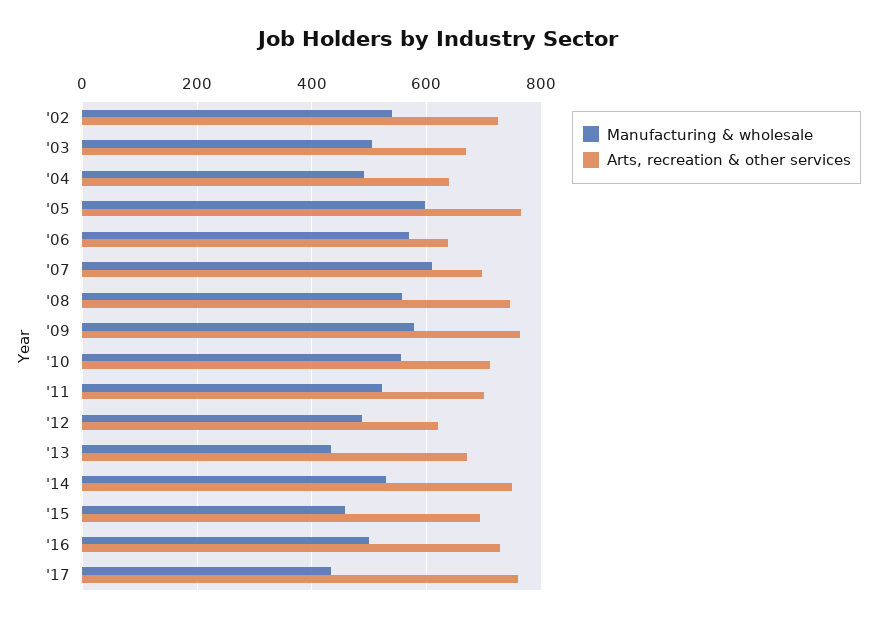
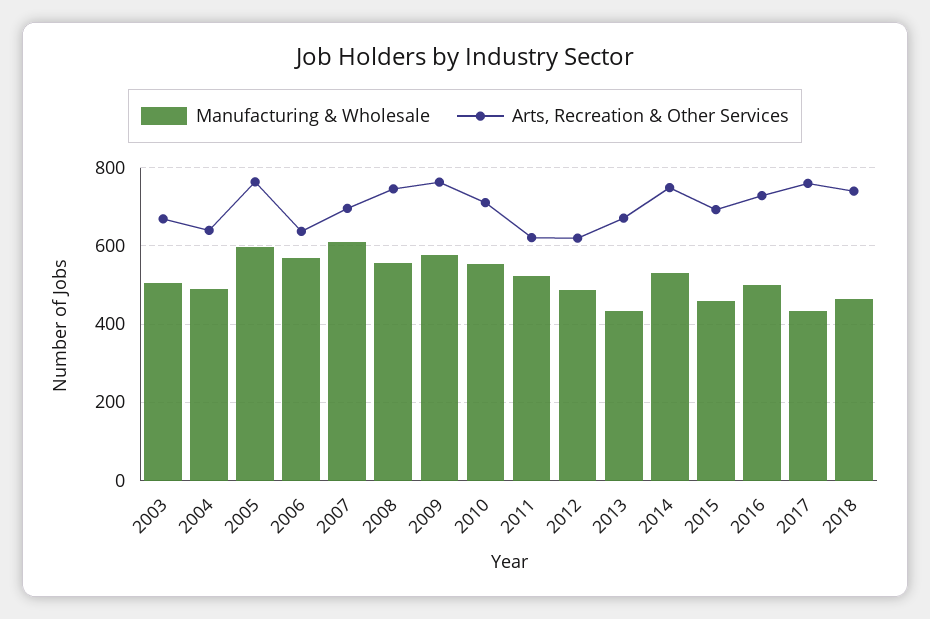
Manufacturing & wholesale, '02: 540 -> none
Arts, recreation & other services, '02: 720 -> none
Arts, recreation & other services, '11: 700 -> 620
Manufacturing & wholesale, 2018: none -> 460
Arts, recreation & other services, 2018: none -> 740

